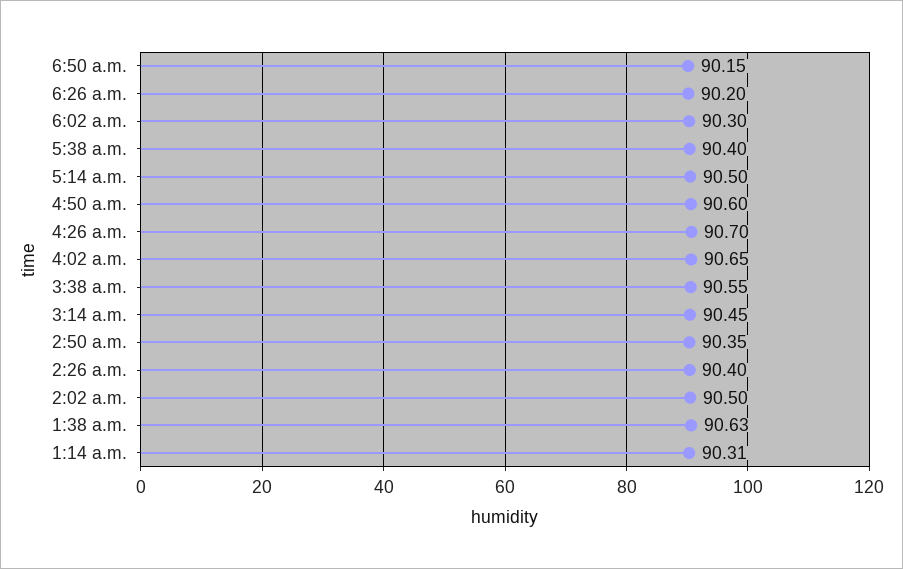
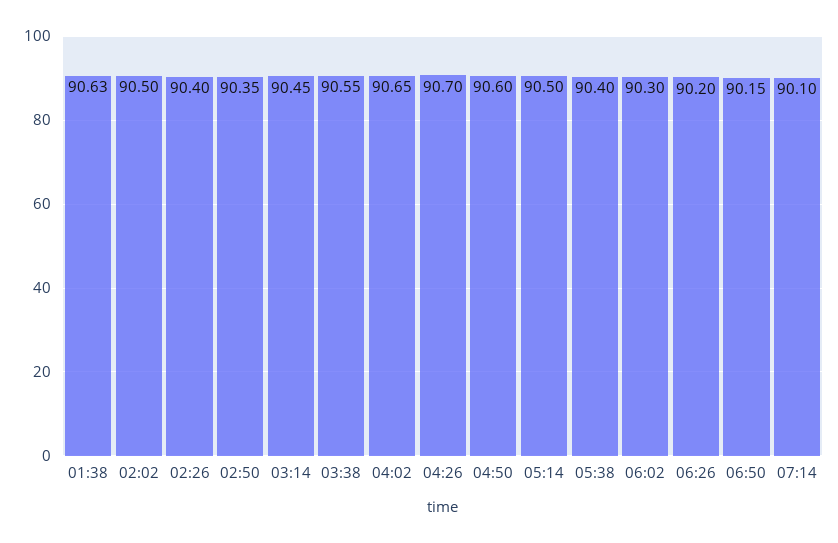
1:14 a.m.: 90.31 -> none
07:14: none -> 90.1

